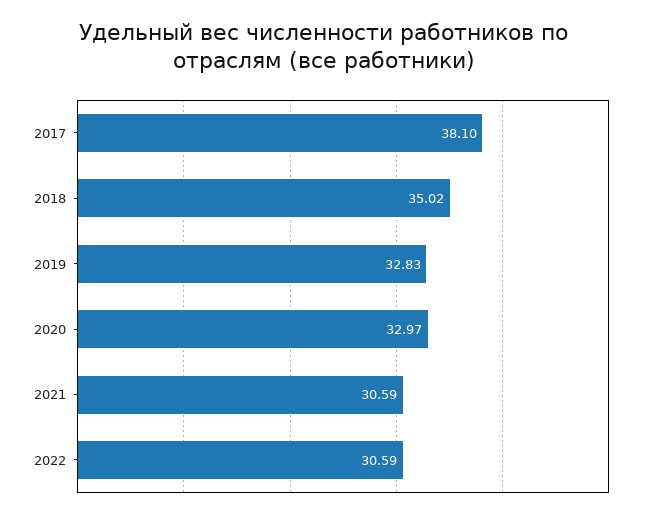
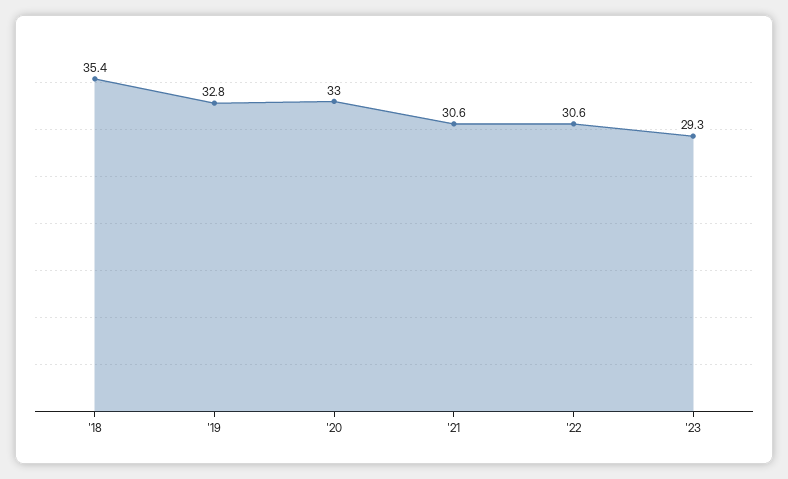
2017: 38.1 -> none
2018: 35.02 -> 35.4
'23: none -> 29.3

